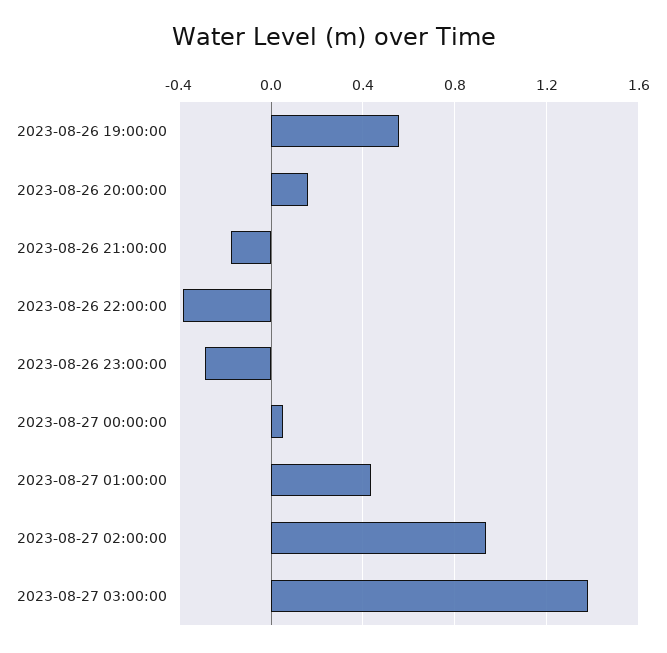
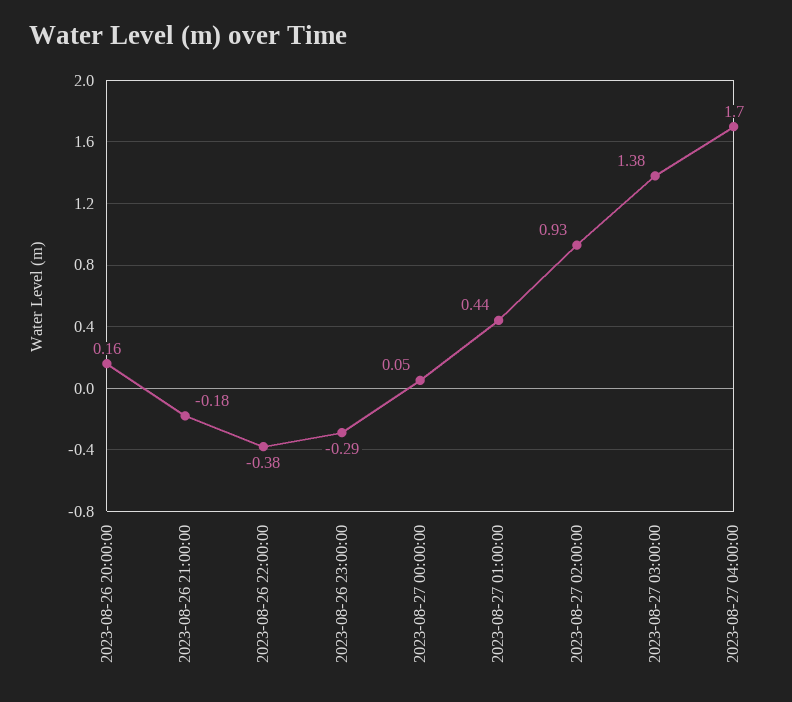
2023-08-26 19:00:00: 0.55 -> none
2023-08-27 04:00:00: none -> 1.7

